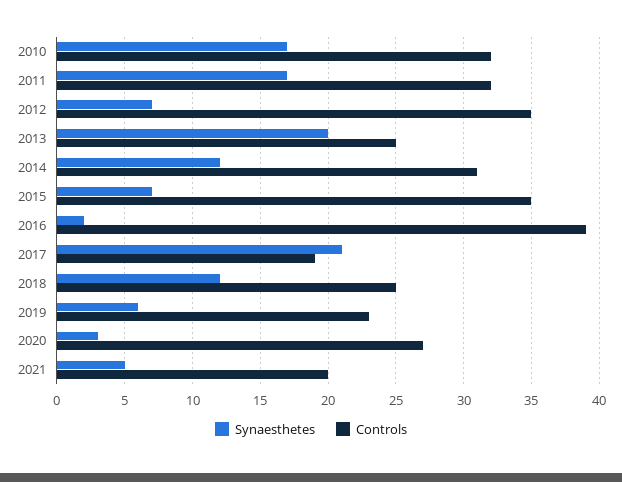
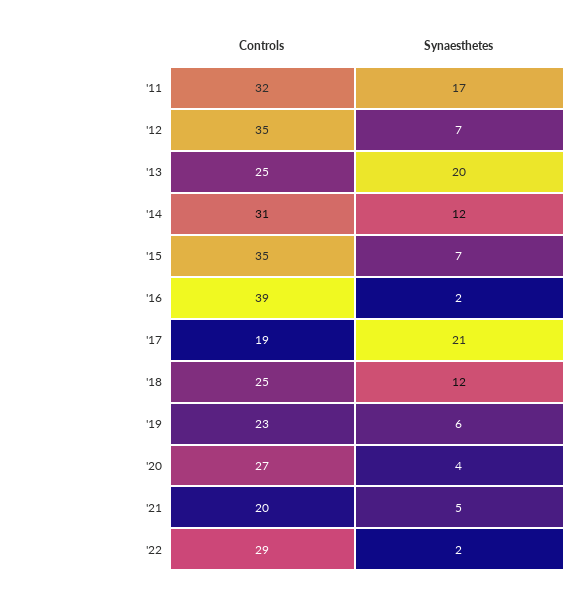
Synaesthetes, 2010: 17 -> none
Controls, 2010: 32 -> none
Synaesthetes, 2020: 3 -> 4
Controls, '22: none -> 29
Synaesthetes, '22: none -> 2

